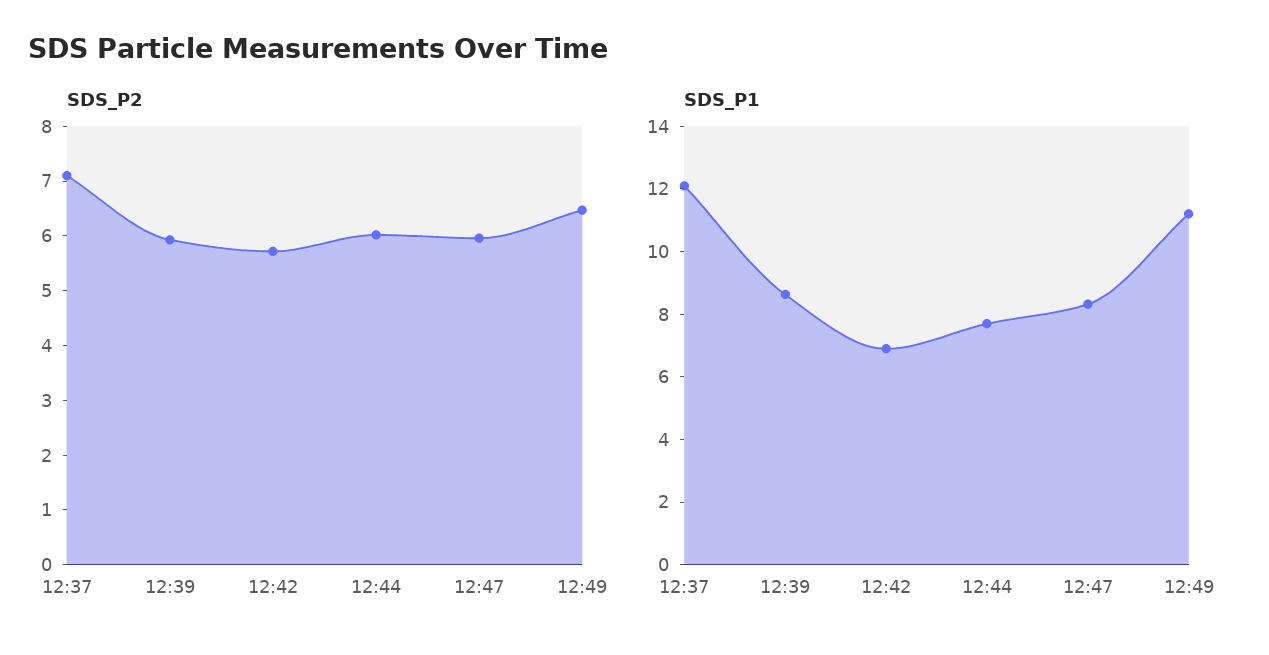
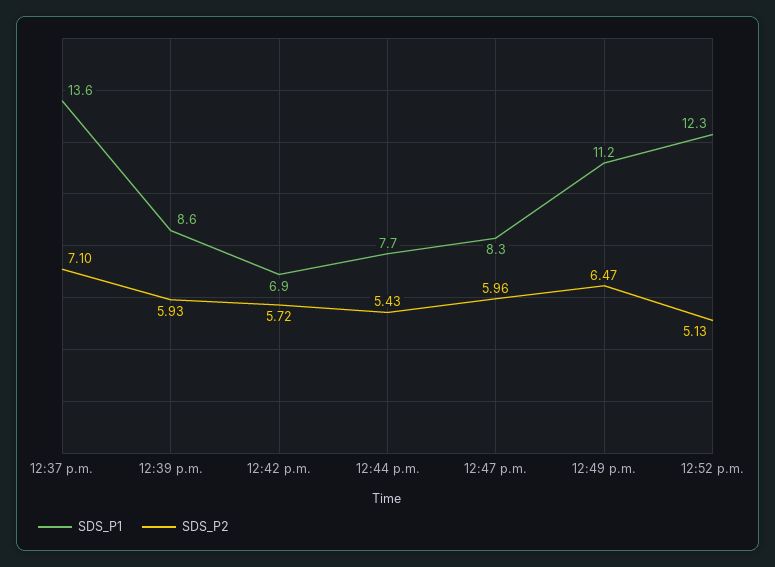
SDS_P2, 12:44: 6 -> 5.43
SDS_P1, 12:37: 12 -> 13.6
SDS_P1, 12:52 p.m.: none -> 12.3
SDS_P2, 12:52 p.m.: none -> 5.13

